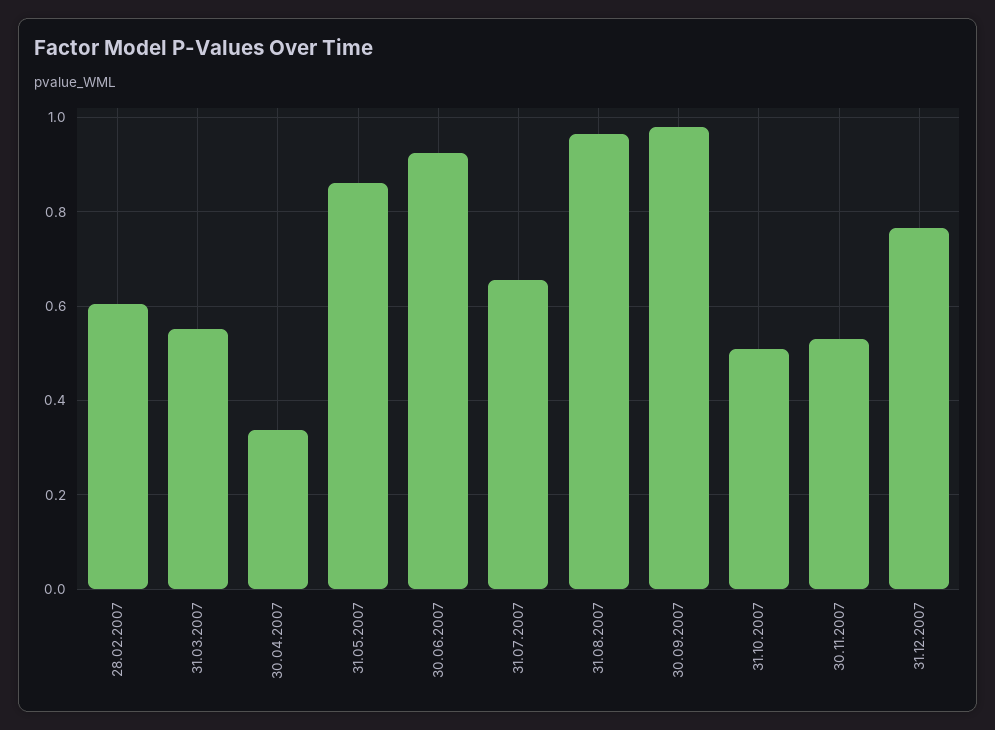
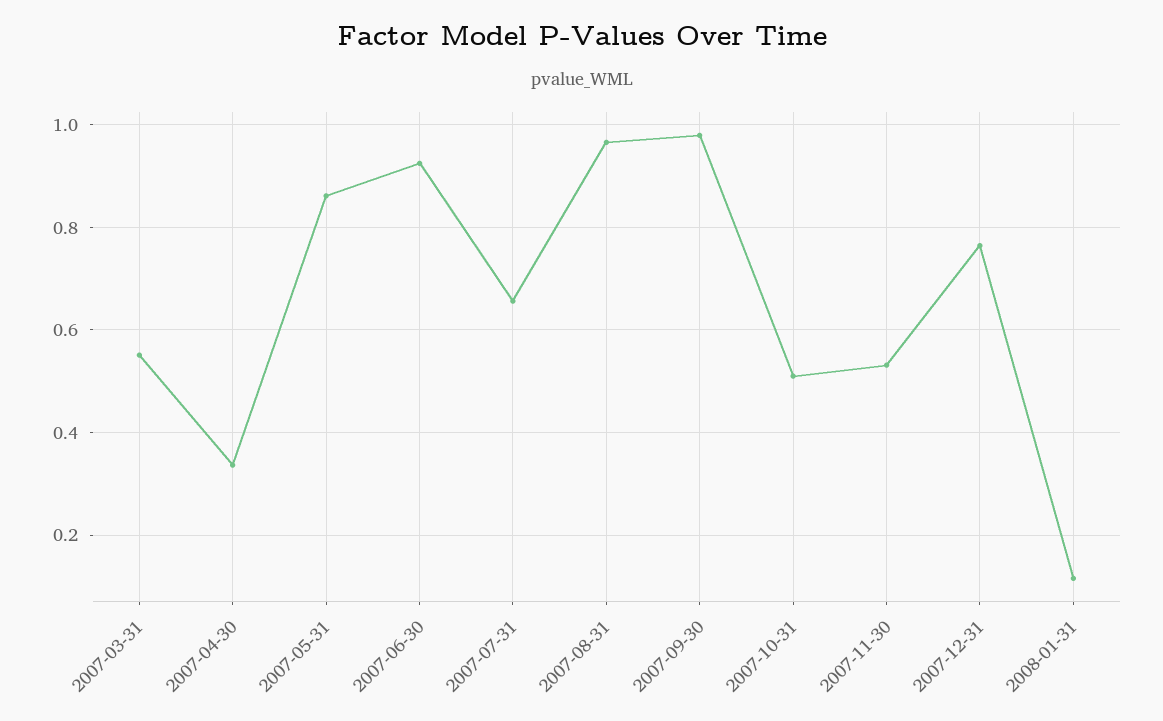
28.02.2007: 0.6 -> none
2008-01-31: none -> 0.12

